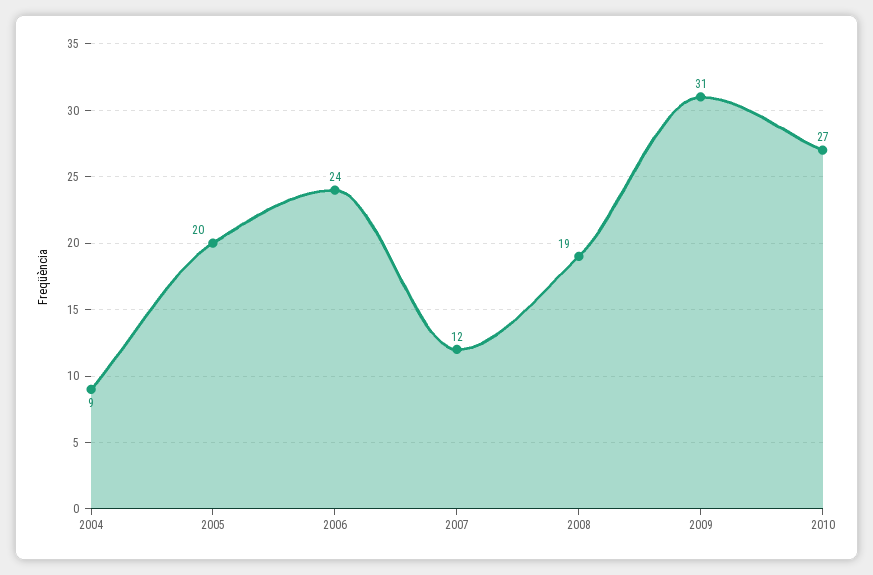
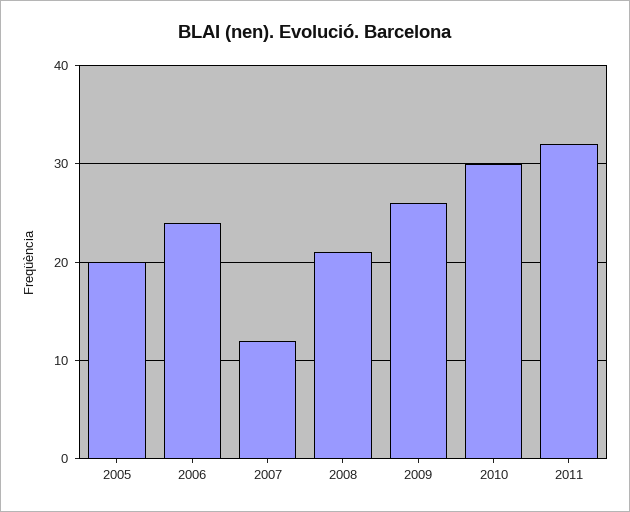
2004: 9 -> none
2008: 19 -> 21
2009: 31 -> 26
2010: 27 -> 30
2011: none -> 32

